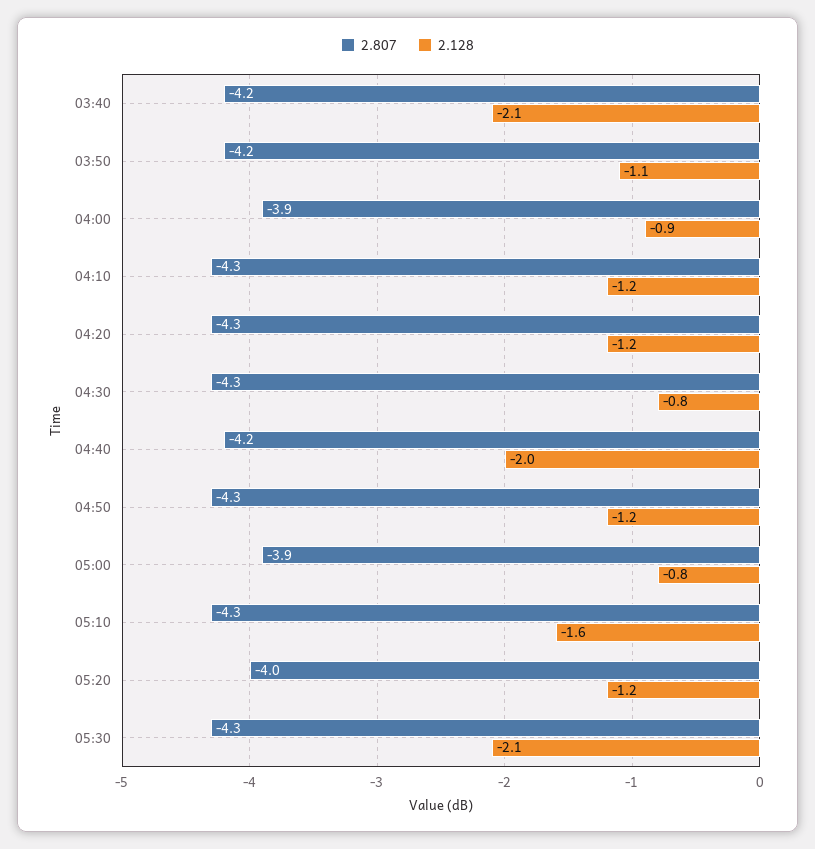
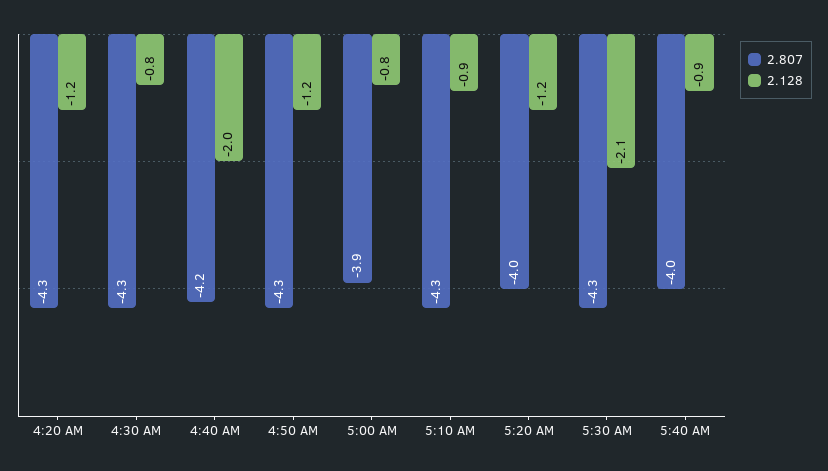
2.807, 03:40: -4.2 -> none
2.128, 03:40: -2.1 -> none
2.807, 03:50: -4.2 -> none
2.128, 03:50: -1.1 -> none
2.807, 04:00: -3.9 -> none
2.128, 04:00: -0.9 -> none
2.807, 04:10: -4.3 -> none
2.128, 04:10: -1.2 -> none
2.128, 05:10: -1.6 -> -0.9
2.807, 5:40 AM: none -> -4
2.128, 5:40 AM: none -> -0.9

